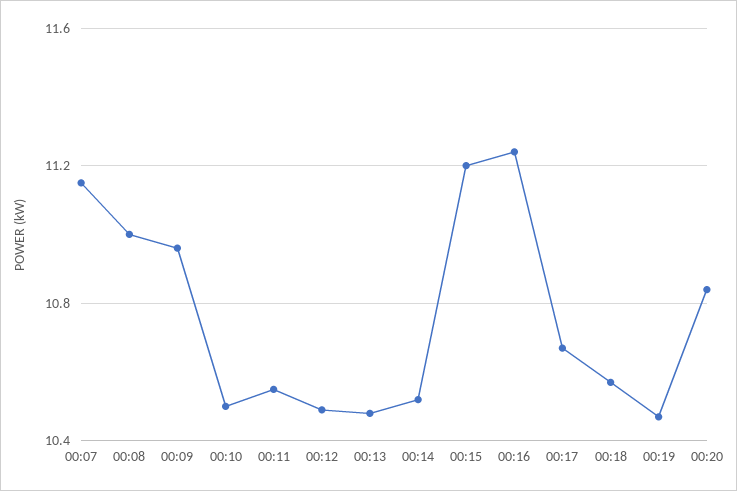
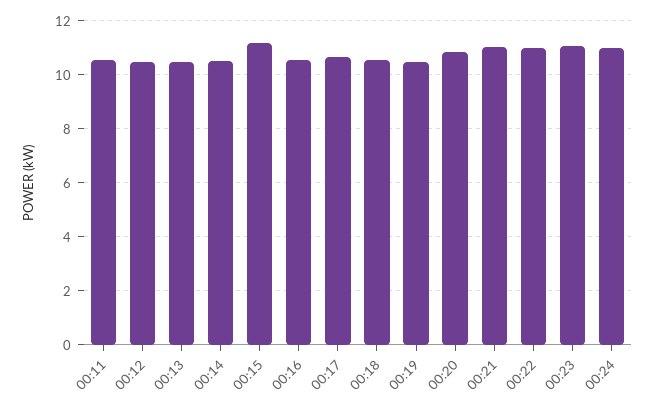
00:07: 11.15 -> none
00:08: 11 -> none
00:09: 10.95 -> none
00:10: 10.5 -> none
00:16: 11.25 -> 10.5
00:21: none -> 11
00:22: none -> 11
00:23: none -> 11
00:24: none -> 11

